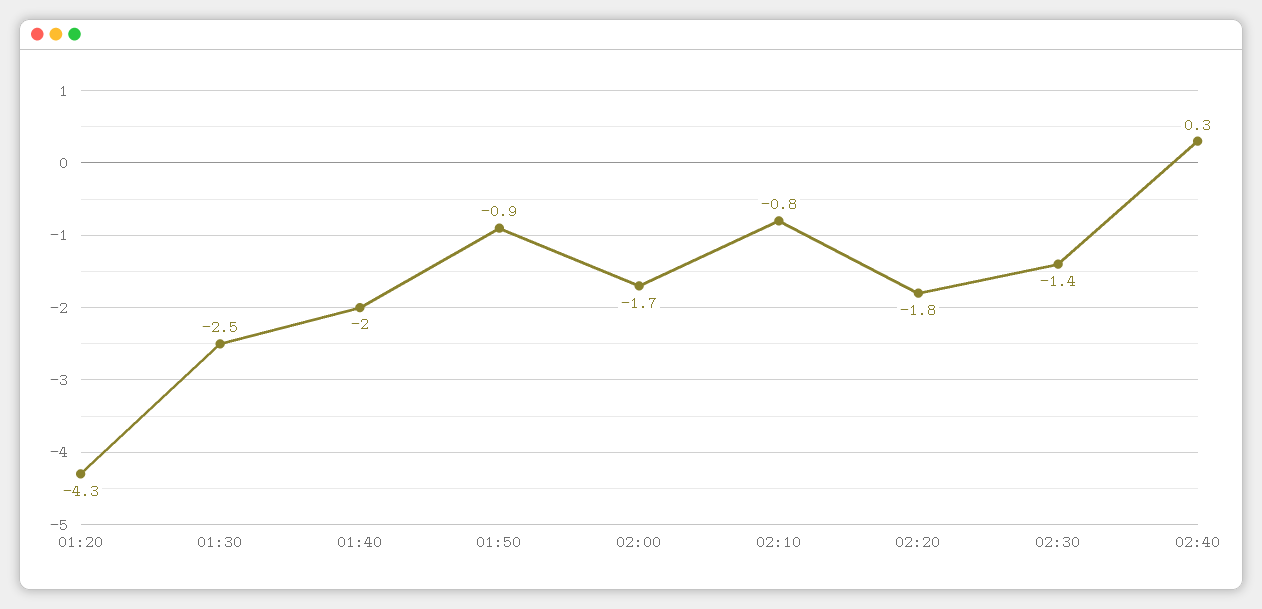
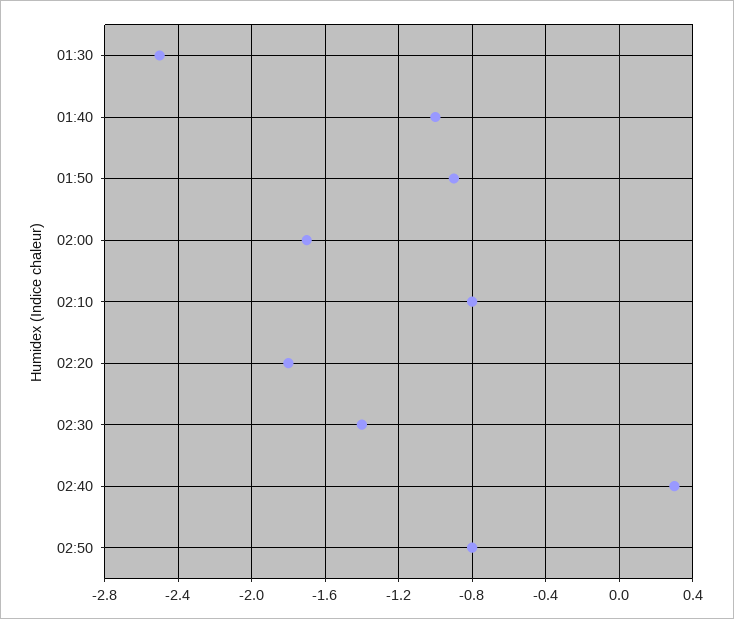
01:20: -4.3 -> none
01:40: -2 -> -1
02:50: none -> -0.8

